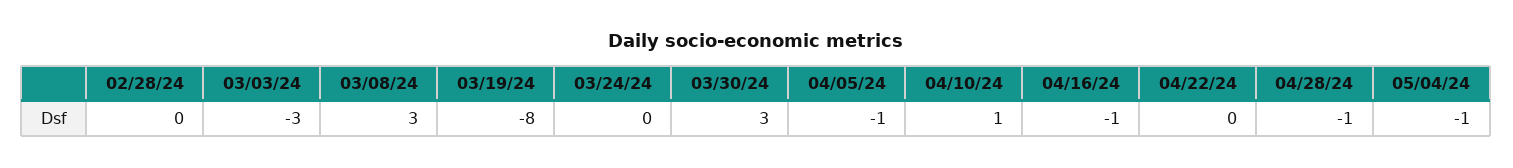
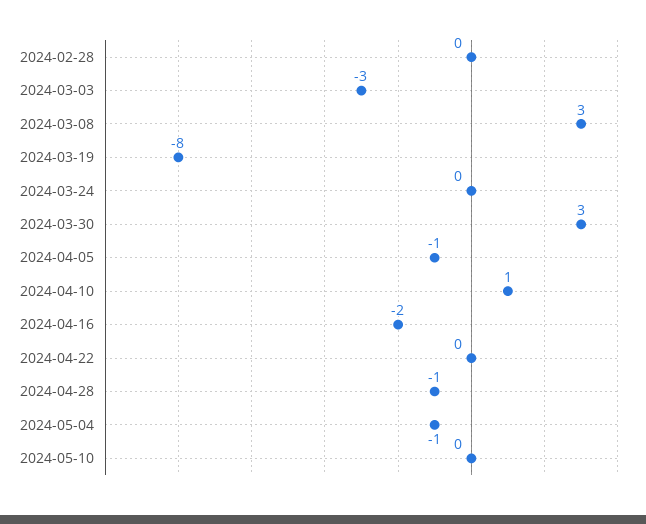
04/16/24: -1 -> -2
2024-05-10: none -> 0

